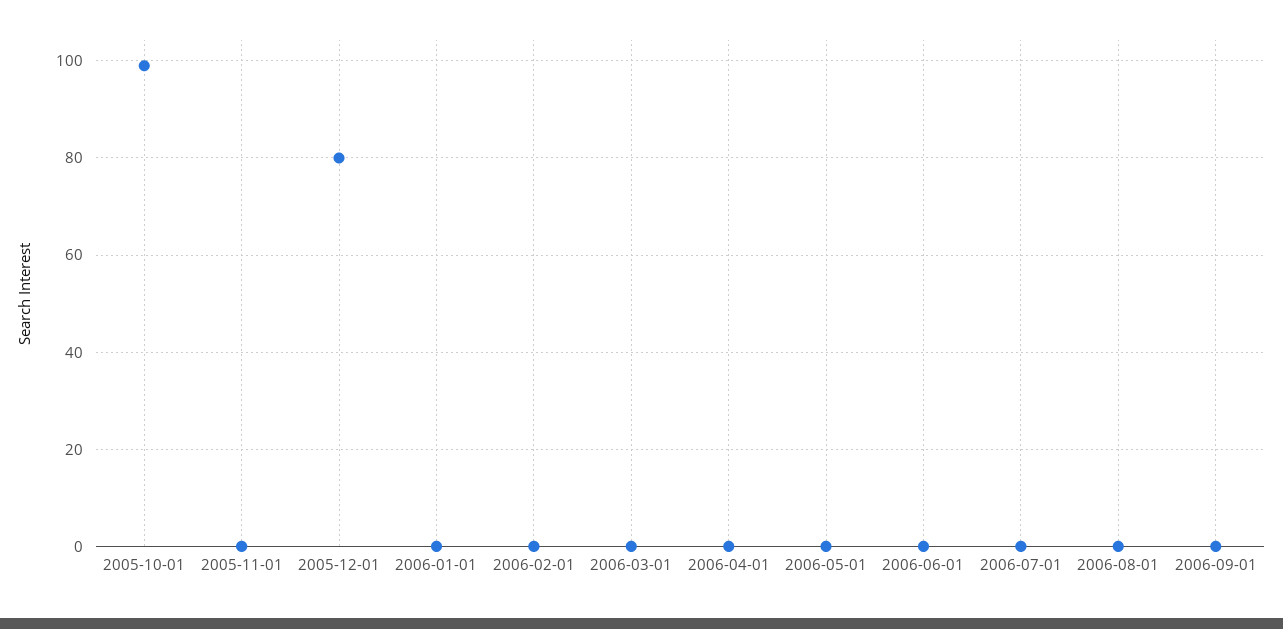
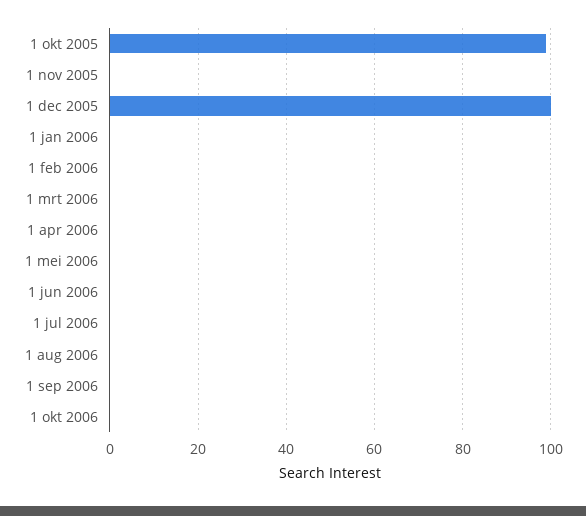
2005-12-01: 80 -> 100
1 okt 2006: none -> 0

